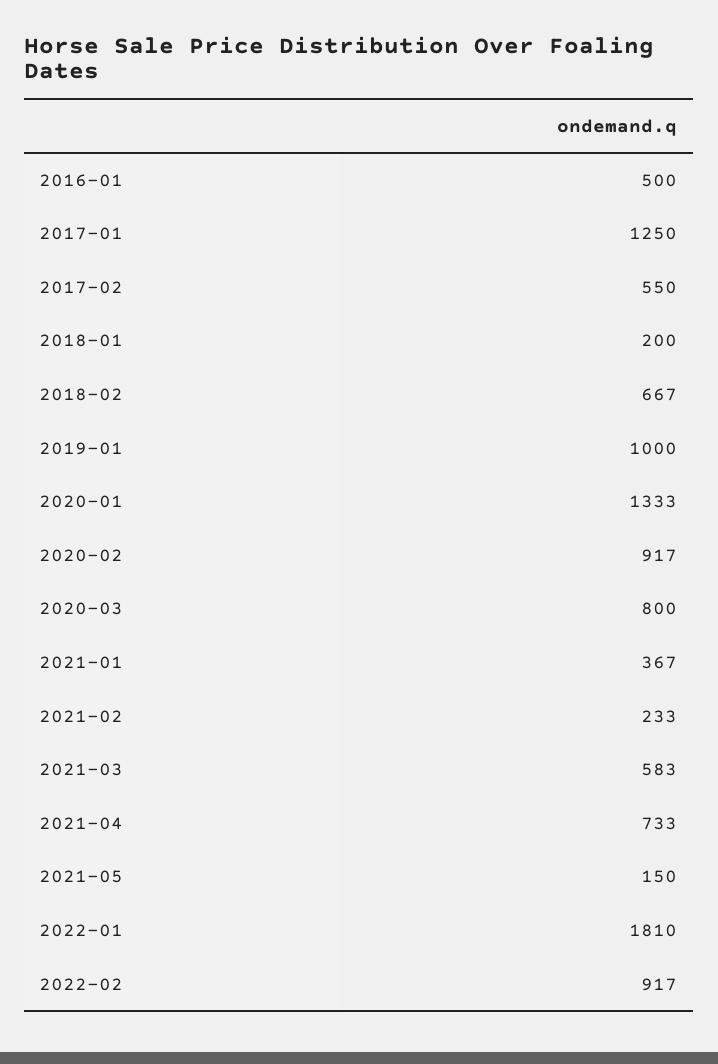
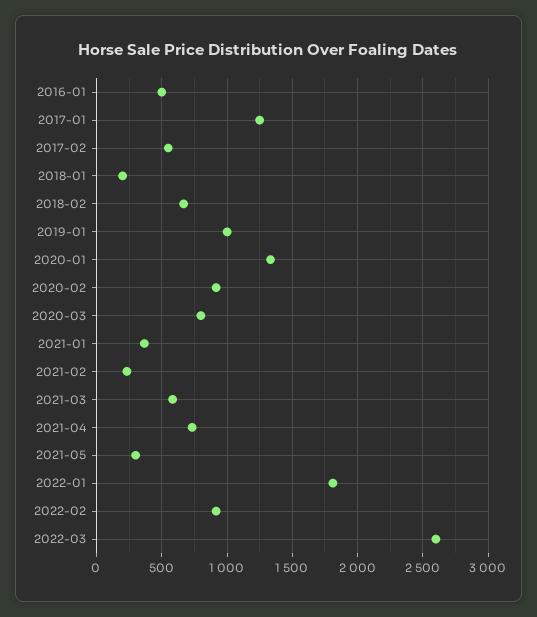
2021-05: 150 -> 300
2022-03: none -> 2600

